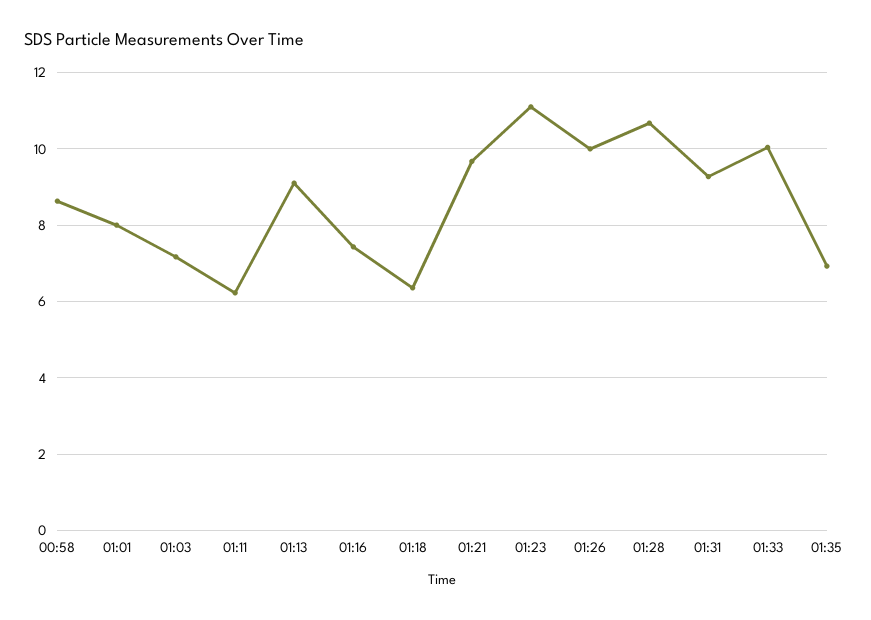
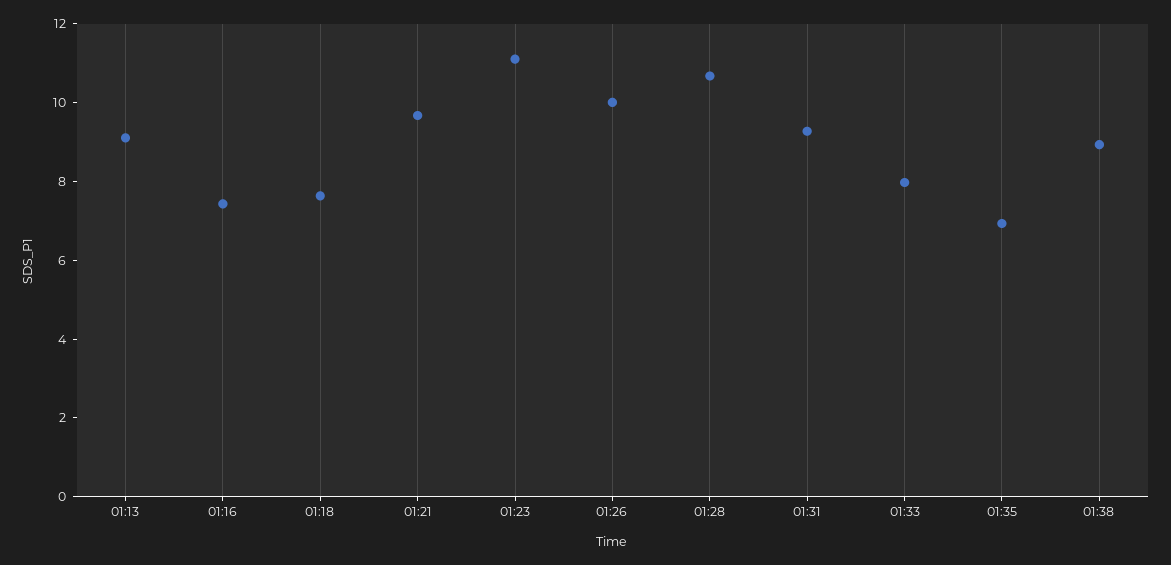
00:58: 8.6 -> none
01:01: 8 -> none
01:03: 7.2 -> none
01:11: 6.2 -> none
01:18: 6.4 -> 7.5
01:33: 10 -> 8
01:38: none -> 9

